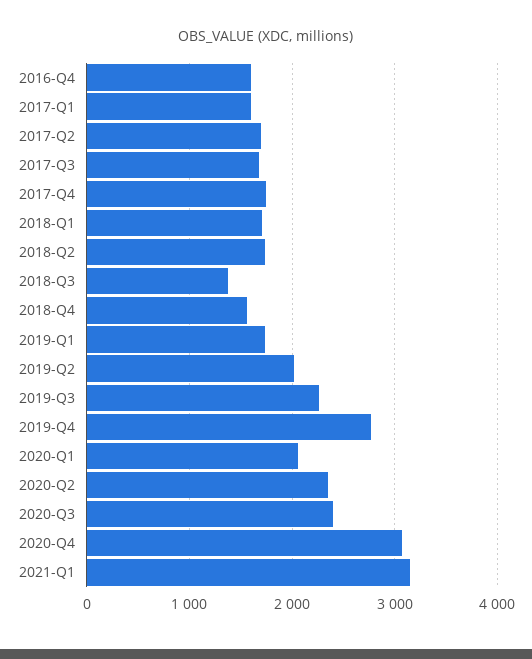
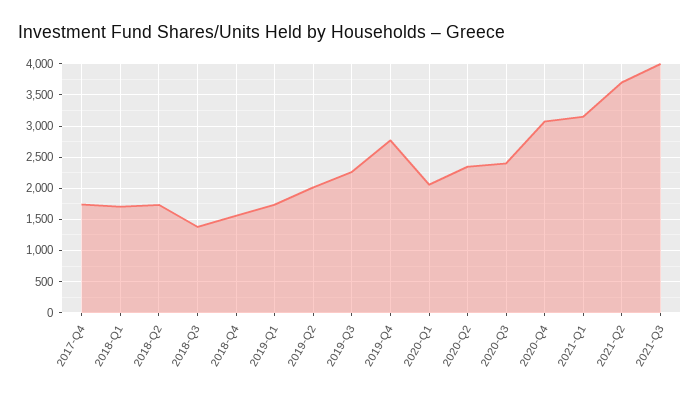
2016-Q4: 1600 -> none
2017-Q1: 1600 -> none
2017-Q2: 1700 -> none
2017-Q3: 1700 -> none
2021-Q2: none -> 3700
2021-Q3: none -> 4000

